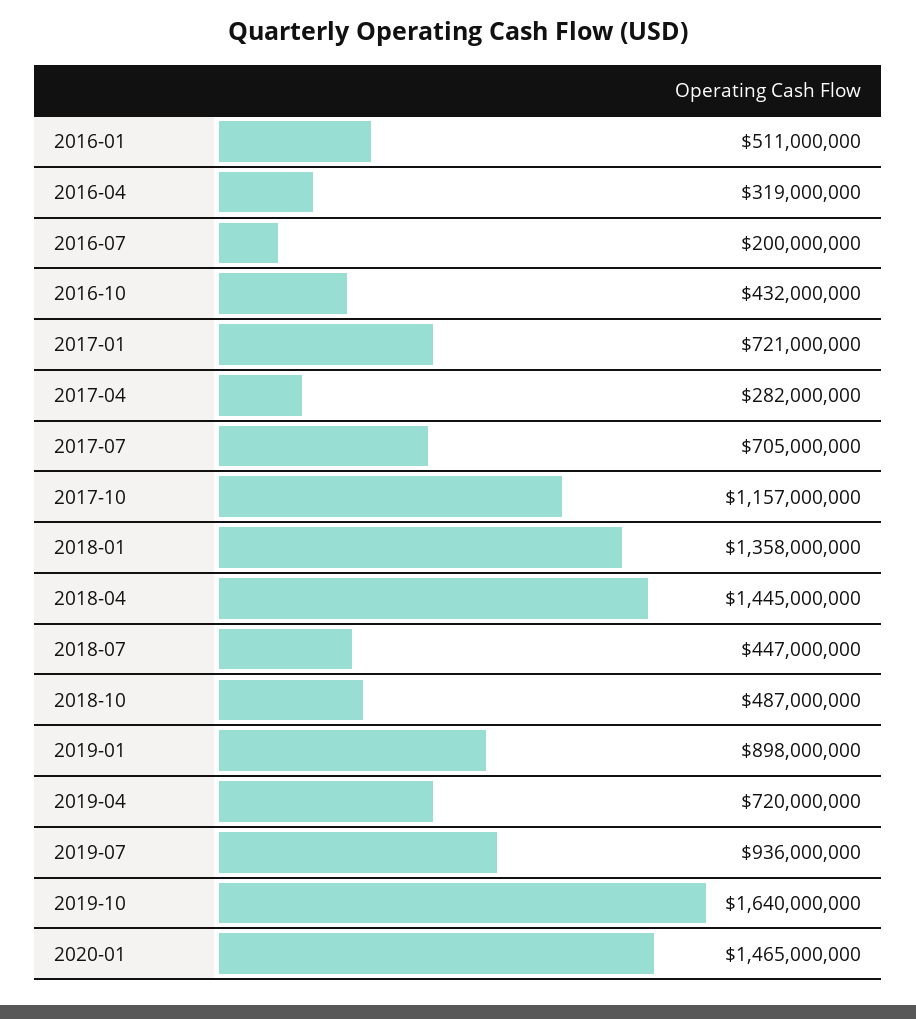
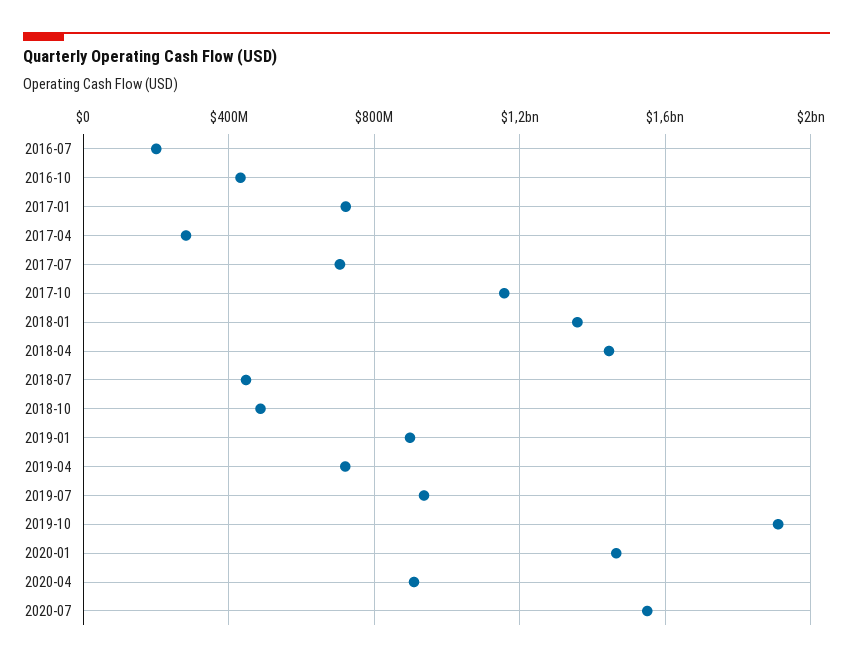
2016-01: 511000000 -> none
2016-04: 319000000 -> none
2019-10: 1640000000 -> 1900000000
2020-04: none -> 900000000
2020-07: none -> 1550000000

